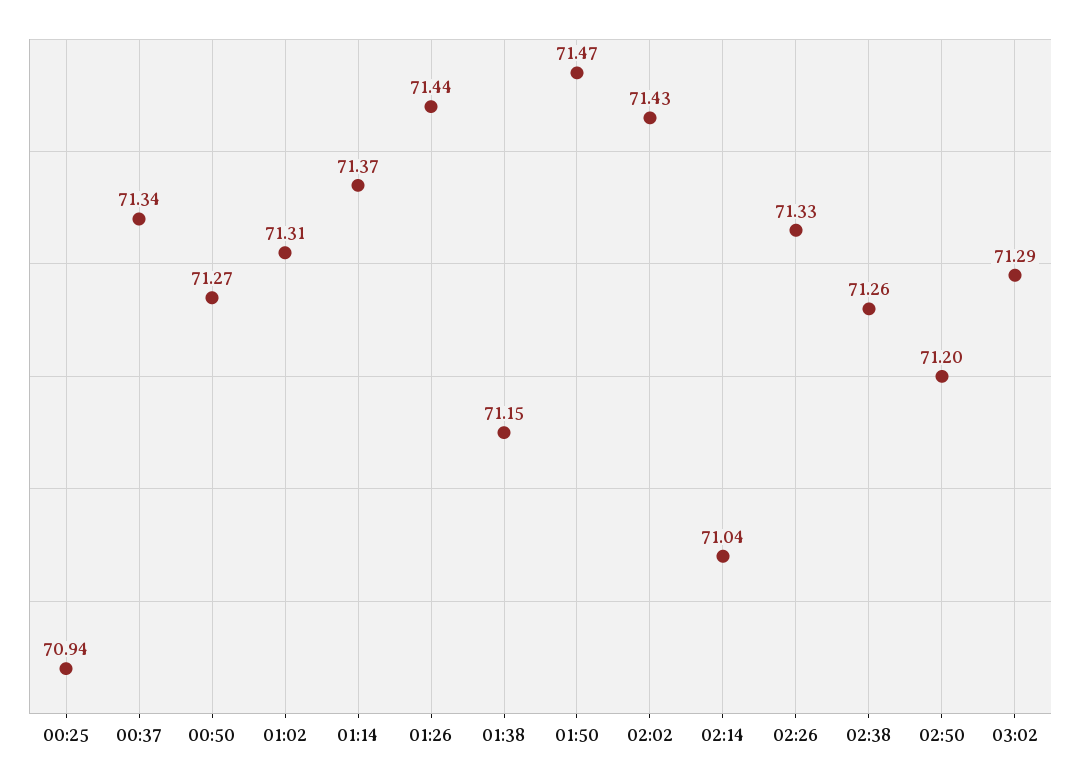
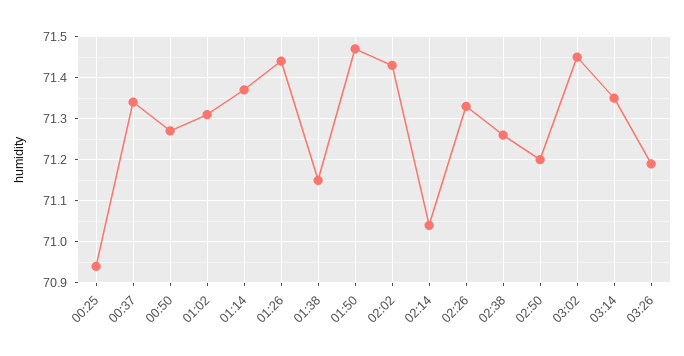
03:02: 71.29 -> 71.45
03:14: none -> 71.35
03:26: none -> 71.2

